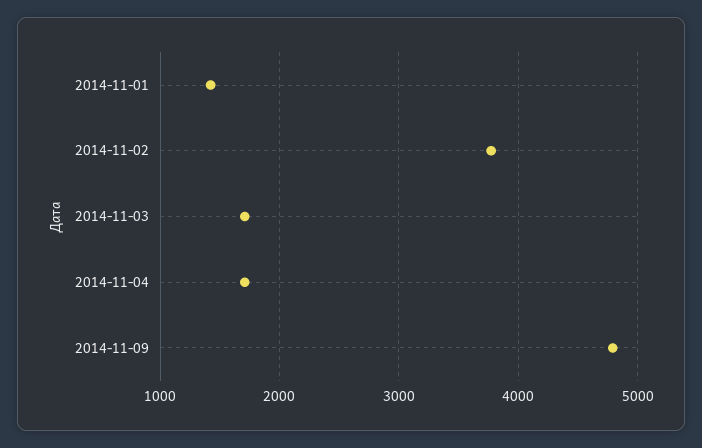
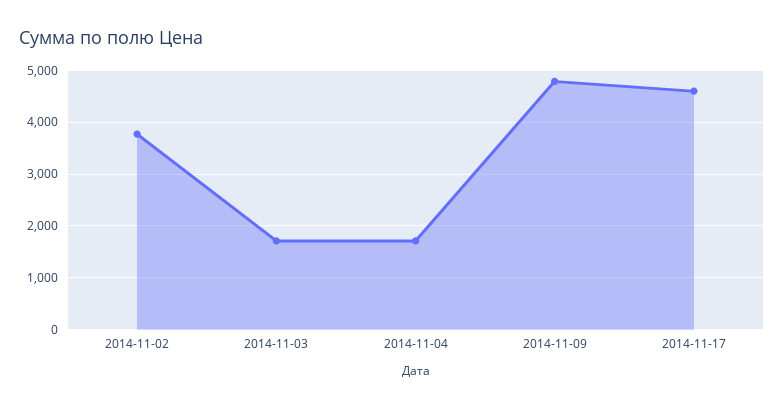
2014-11-01: 1400 -> none
2014-11-17: none -> 4600

